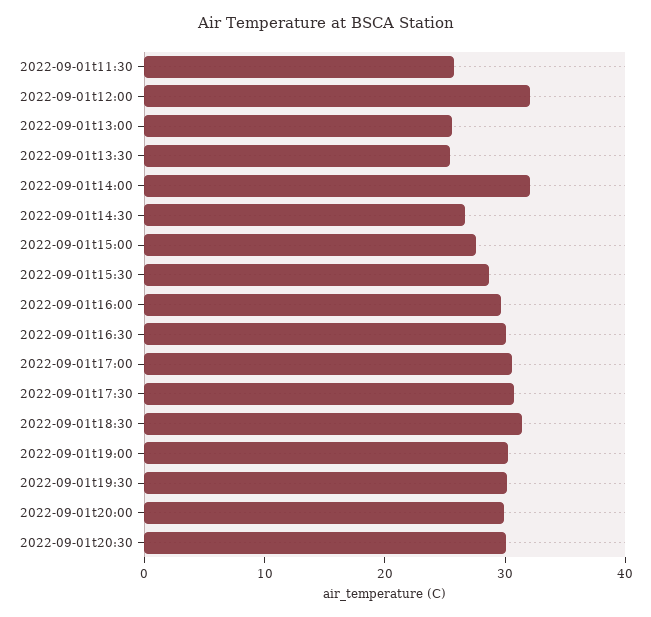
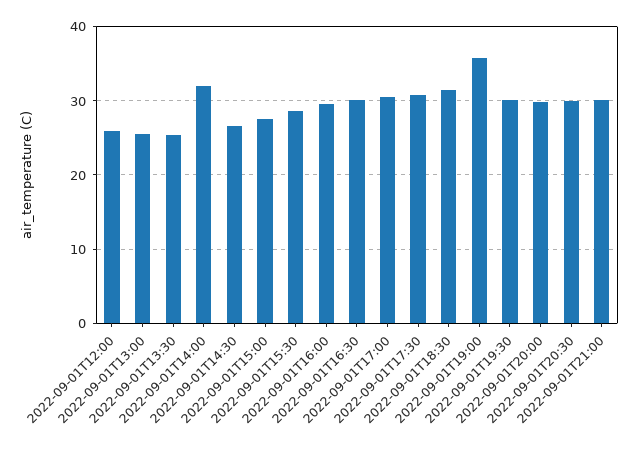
2022-09-01t11:30: 26 -> none
2022-09-01t12:00: 32 -> 26
2022-09-01t19:00: 30 -> 36
2022-09-01T21:00: none -> 30

